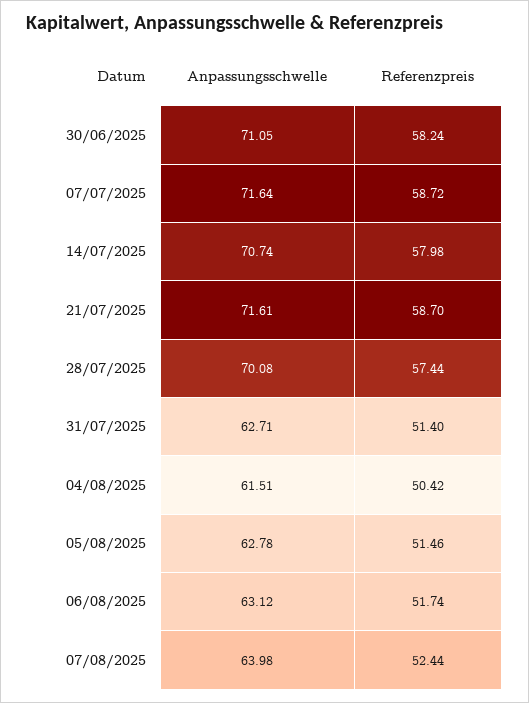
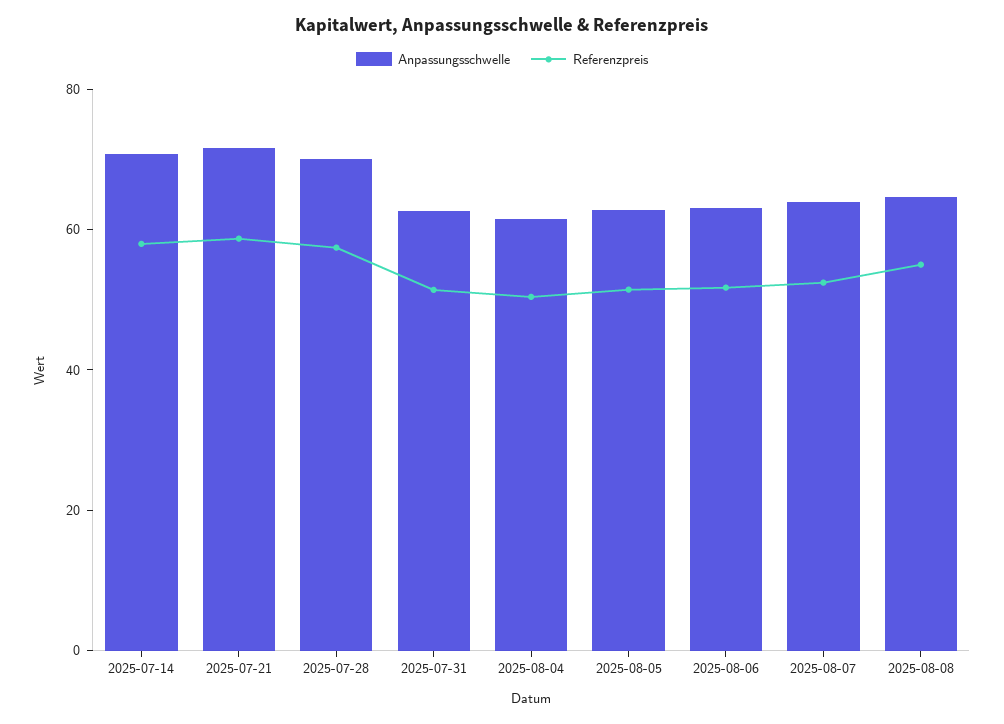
Anpassungsschwelle, 30/06/2025: 71.05 -> none
Referenzpreis, 30/06/2025: 58.24 -> none
Anpassungsschwelle, 07/07/2025: 71.64 -> none
Referenzpreis, 07/07/2025: 58.72 -> none
Anpassungsschwelle, 2025-08-08: none -> 65
Referenzpreis, 2025-08-08: none -> 55

